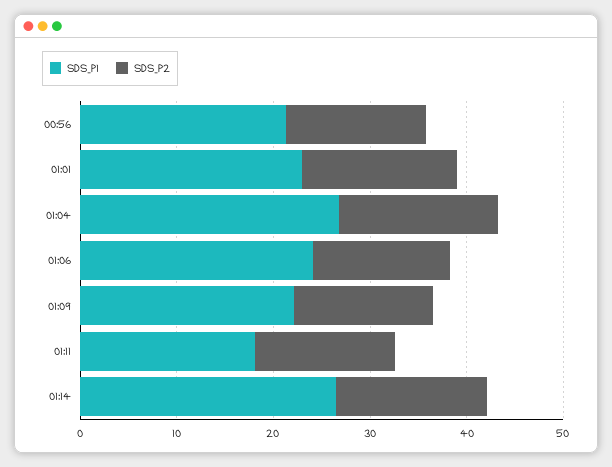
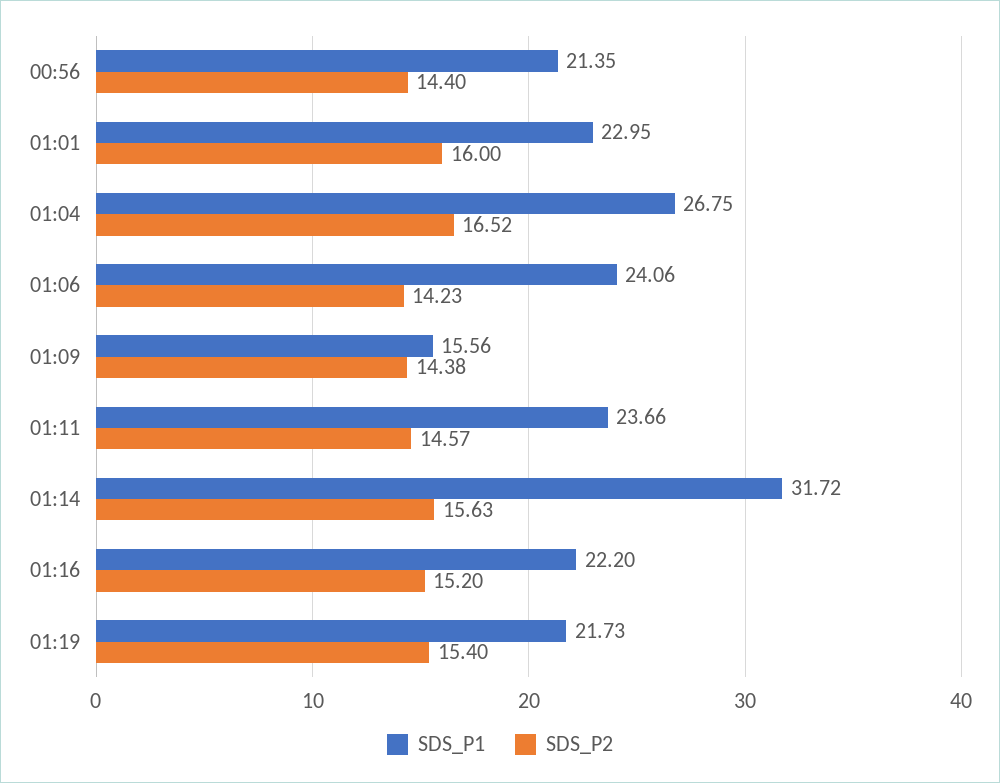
SDS_P1, 01:09: 22 -> 15.56
SDS_P1, 01:11: 18 -> 23.66
SDS_P1, 01:14: 26 -> 31.72
SDS_P1, 01:16: none -> 22.2
SDS_P2, 01:16: none -> 15.2
SDS_P1, 01:19: none -> 21.73
SDS_P2, 01:19: none -> 15.4

